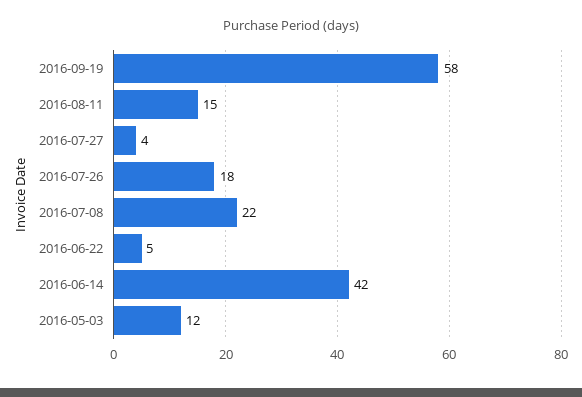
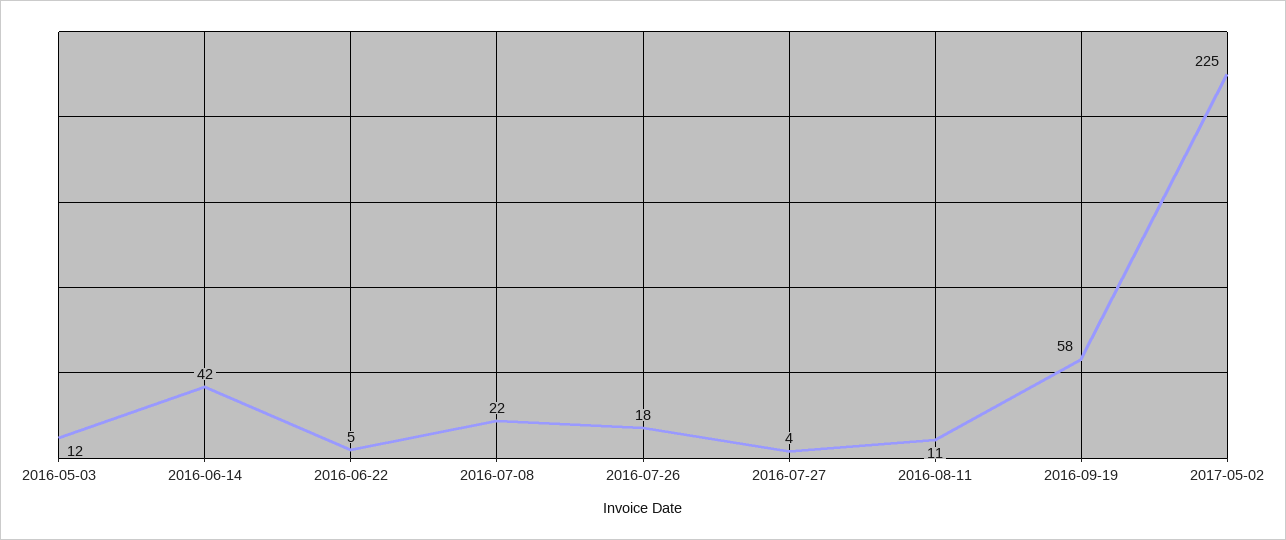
2016-08-11: 15 -> 11
2017-05-02: none -> 225

